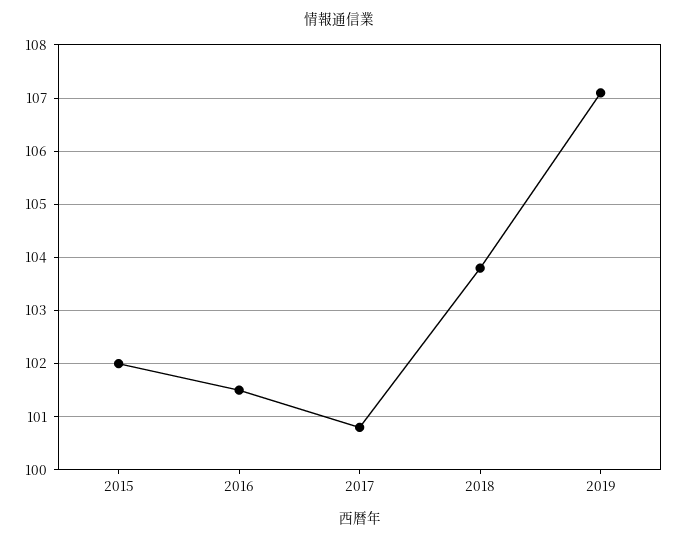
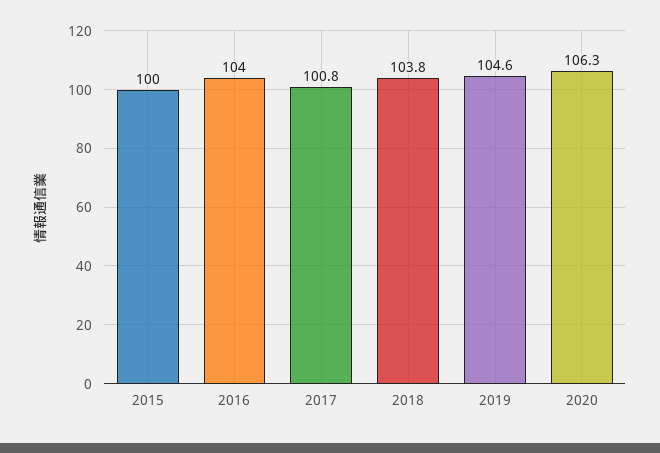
2015: 102 -> 100
2016: 101.5 -> 104
2019: 107 -> 104.6
2020: none -> 106.3

